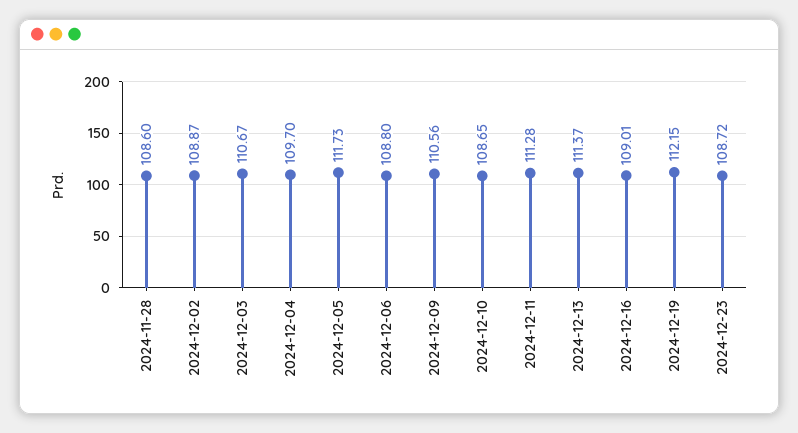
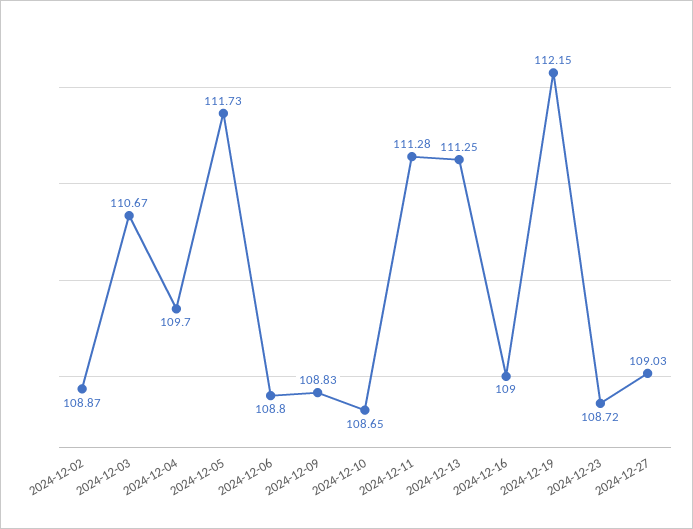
2024-11-28: 108.6 -> none
2024-12-09: 110.56 -> 108.83
2024-12-13: 111.37 -> 111.25
2024-12-16: 109.01 -> 109
2024-12-27: none -> 109.03

